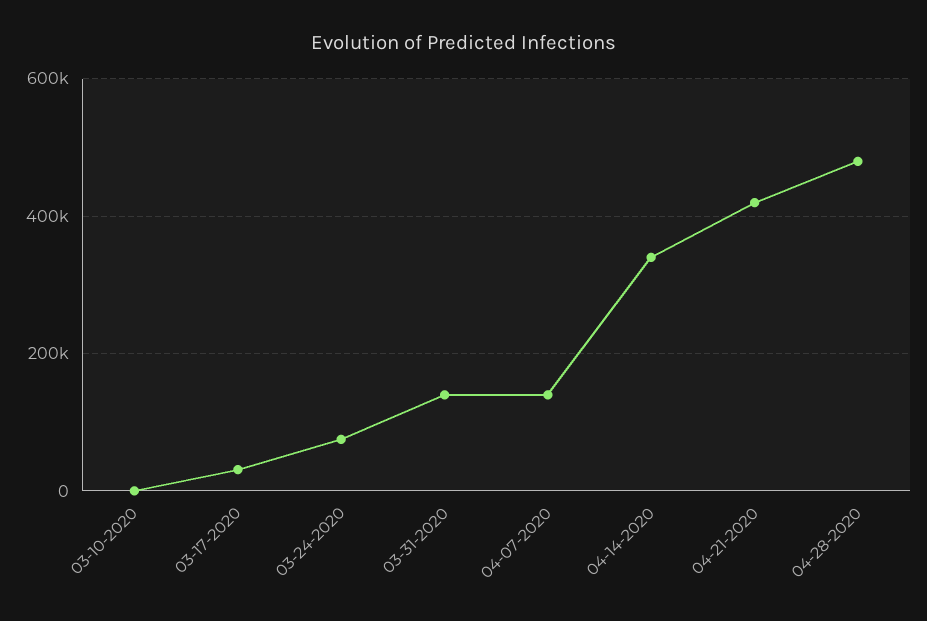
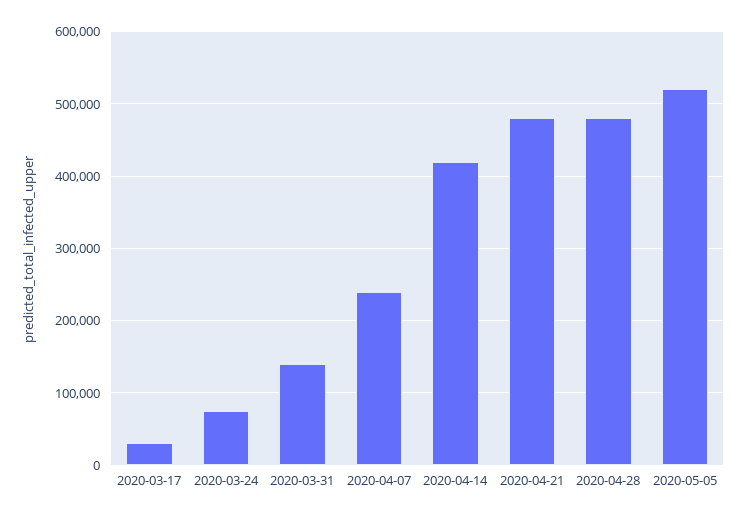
03-10-2020: 0 -> none
04-07-2020: 140000 -> 240000
04-14-2020: 340000 -> 420000
04-21-2020: 420000 -> 480000
2020-05-05: none -> 520000

